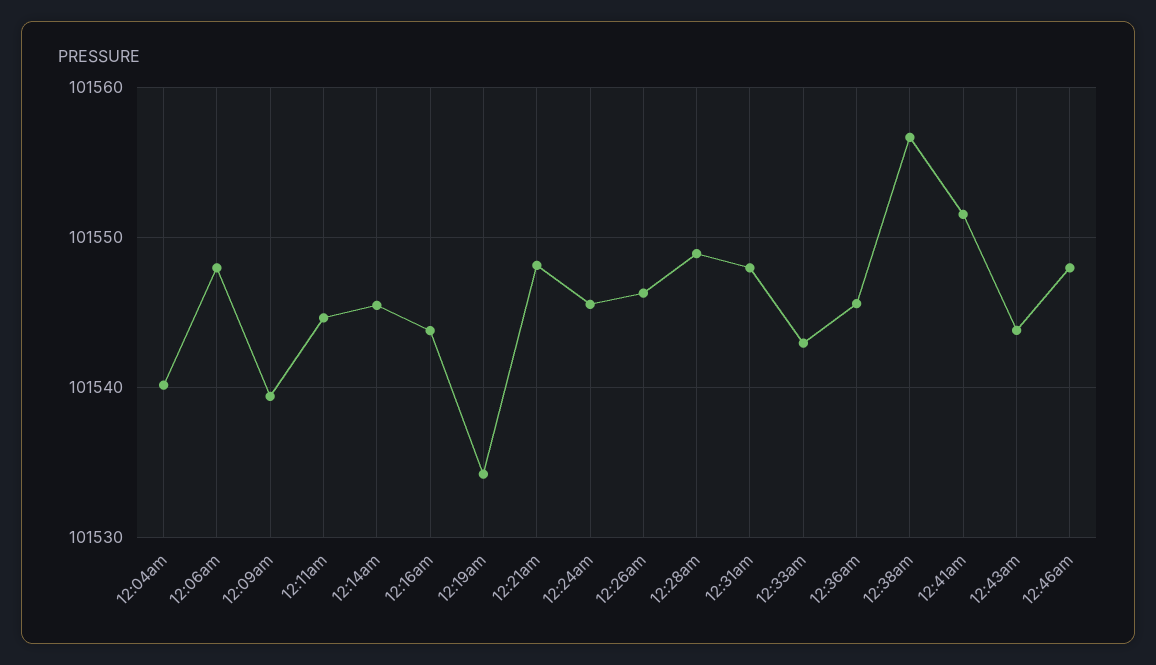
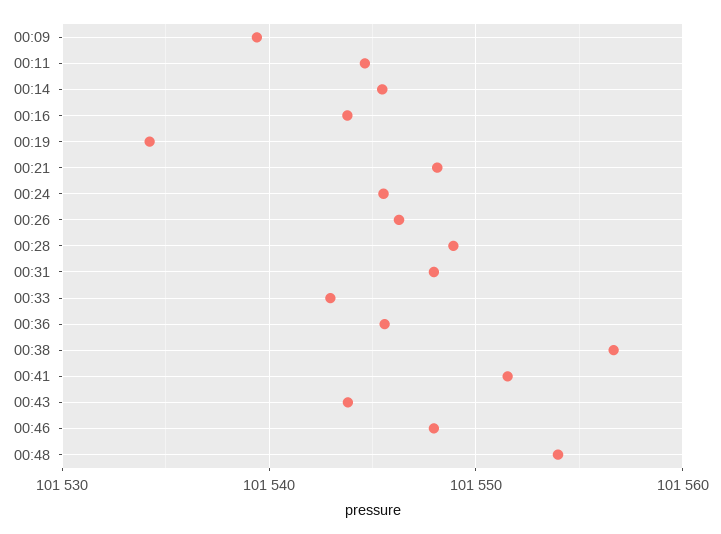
12:04am: 101540 -> none
12:06am: 101548 -> none
00:48: none -> 101554

